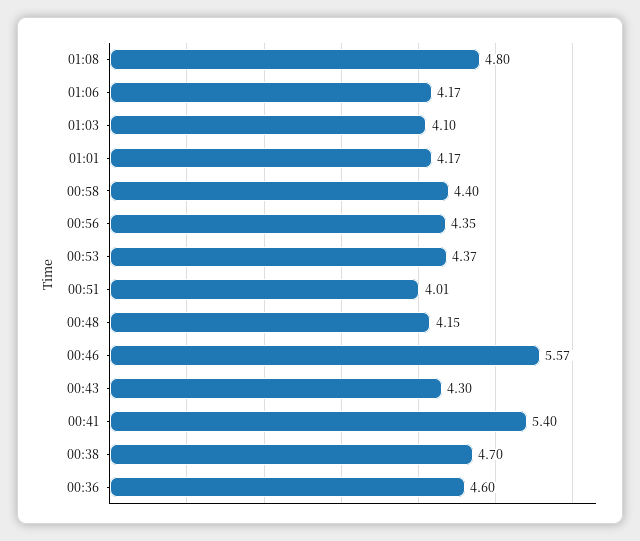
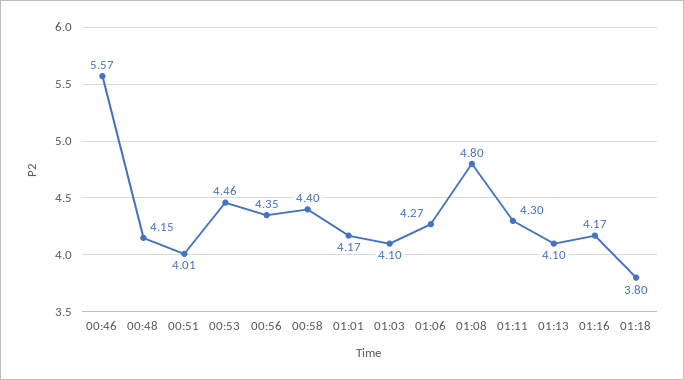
01:06: 4.17 -> 4.27
00:53: 4.37 -> 4.46
00:43: 4.3 -> none
00:41: 5.4 -> none
00:38: 4.7 -> none
00:36: 4.6 -> none
01:11: none -> 4.3
01:13: none -> 4.1
01:16: none -> 4.17
01:18: none -> 3.8

